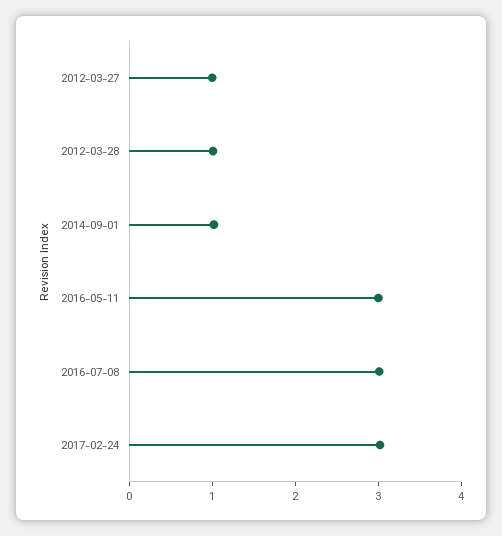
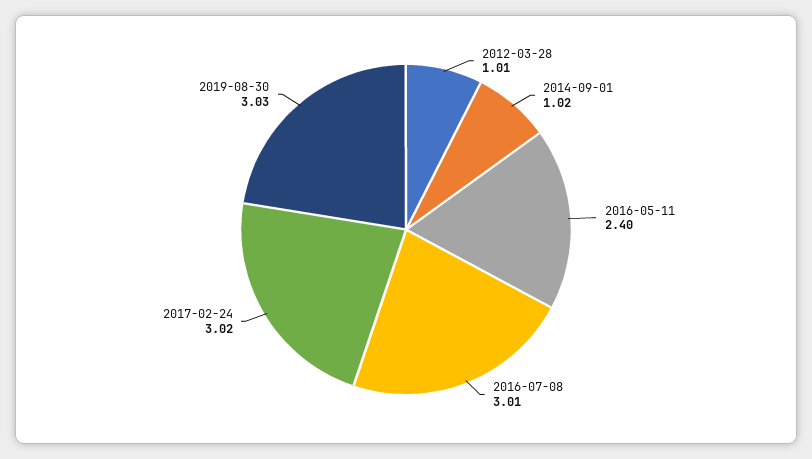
2012-03-27: 1 -> none
2016-05-11: 3 -> 2.4
2019-08-30: none -> 3.03

